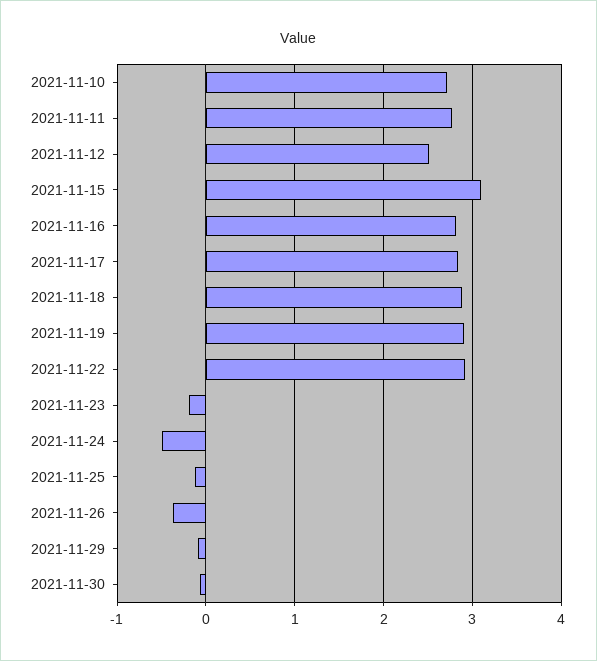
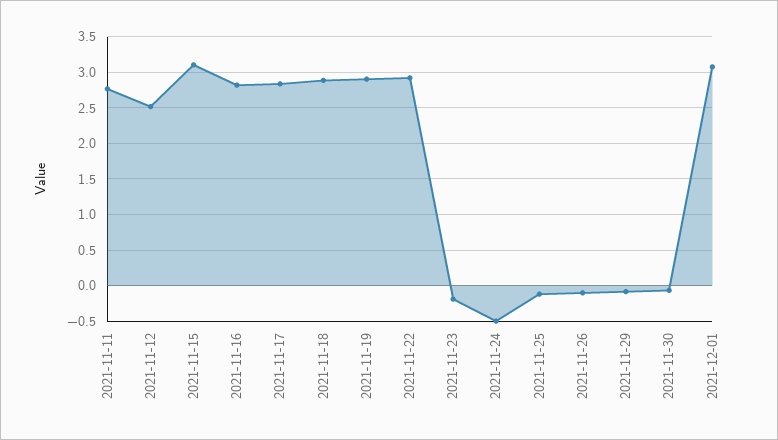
2021-11-10: 2.7 -> none
2021-11-26: -0.4 -> -0.1
2021-12-01: none -> 3.1

